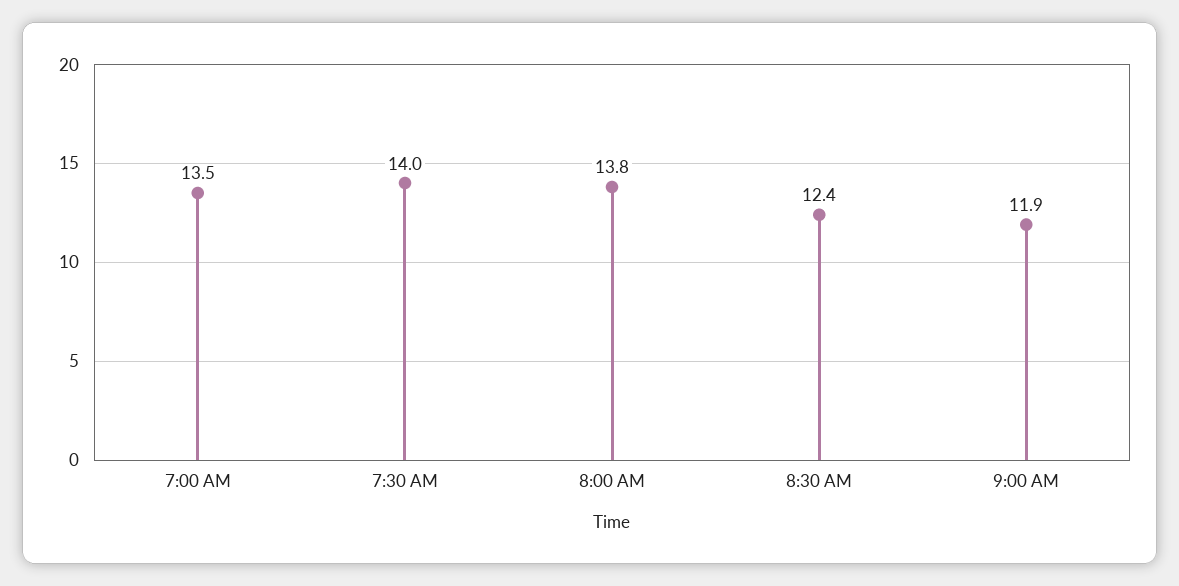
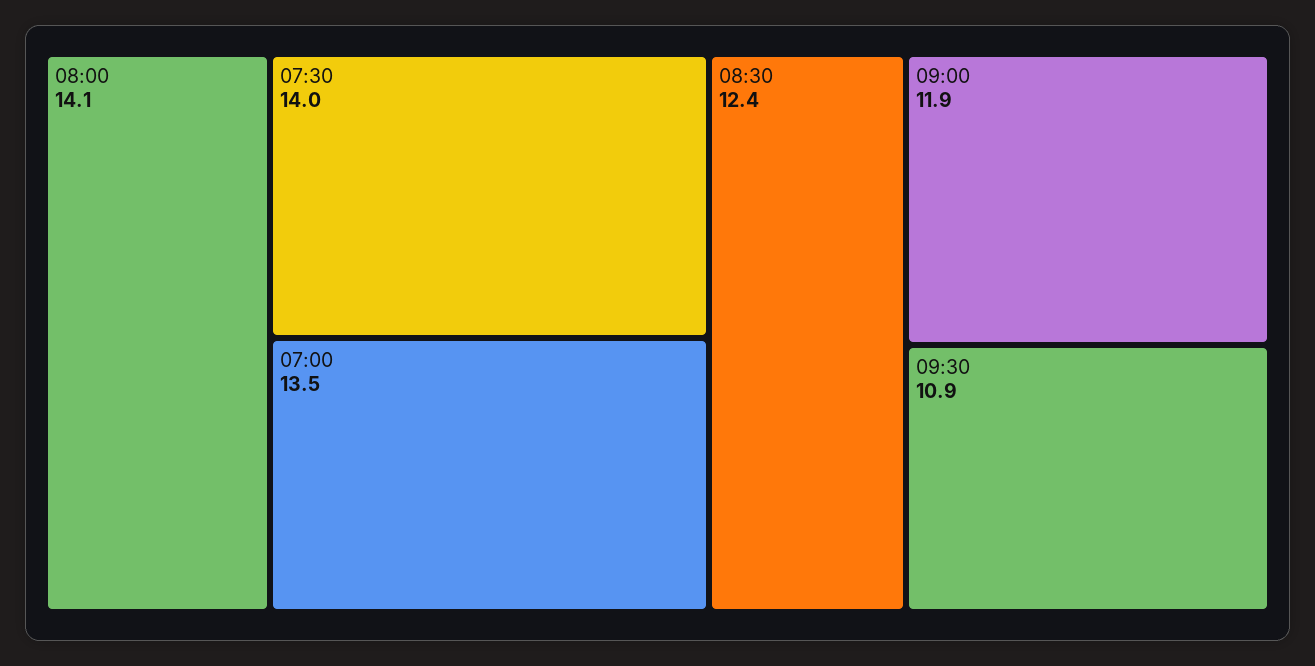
8:00 AM: 13.8 -> 14.1
09:30: none -> 10.9

